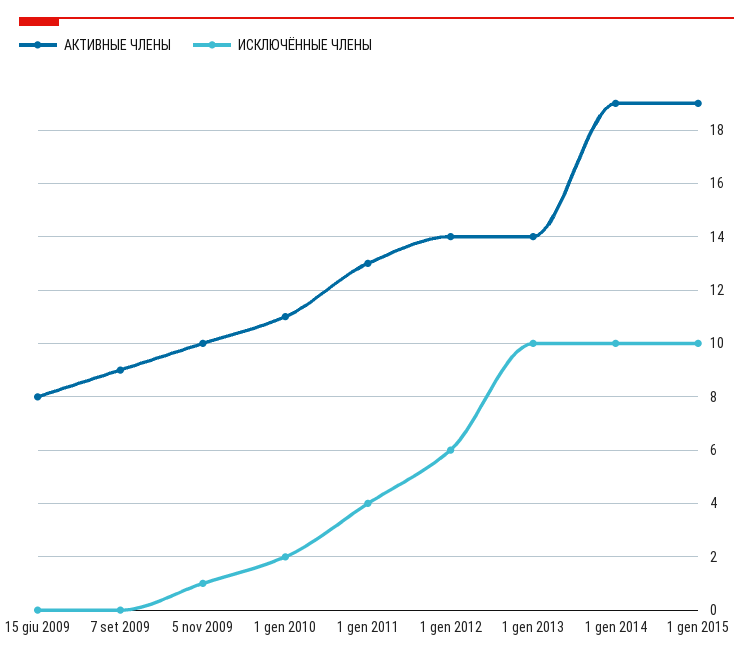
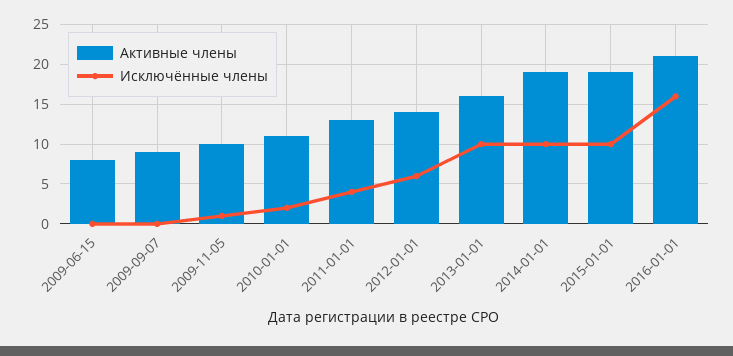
АКТИВНЫЕ ЧЛЕНЫ, 1 gen 2013: 14 -> 16
АКТИВНЫЕ ЧЛЕНЫ, 2016-01-01: none -> 21
ИСКЛЮЧЁННЫЕ ЧЛЕНЫ, 2016-01-01: none -> 16

